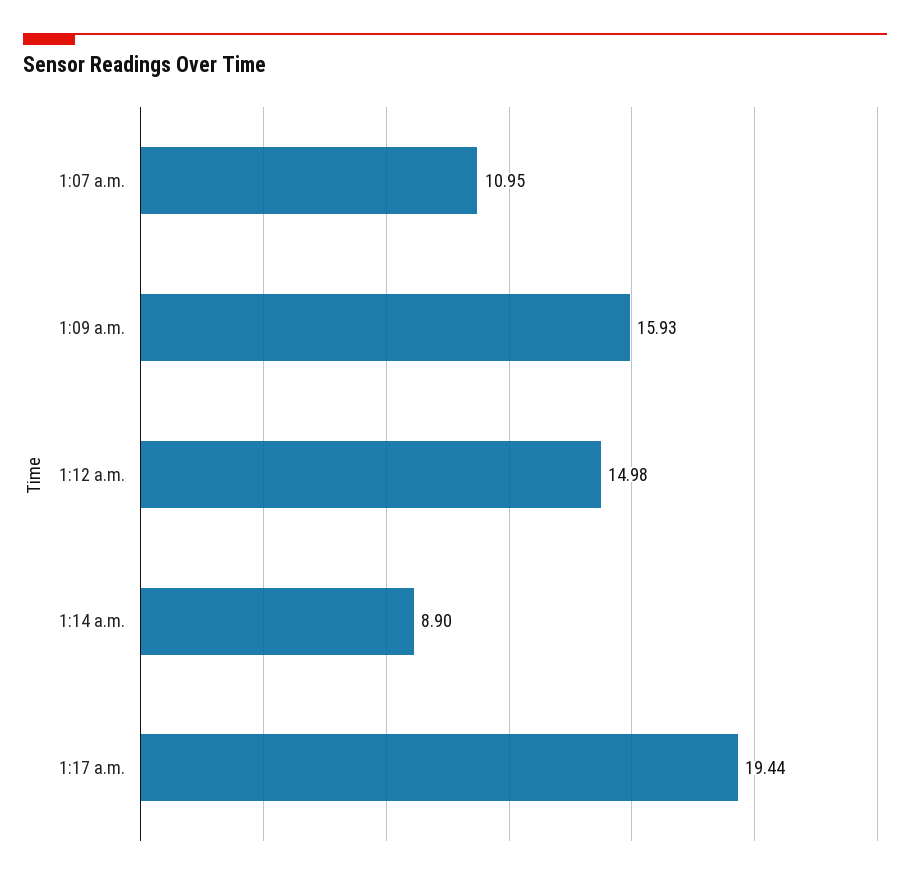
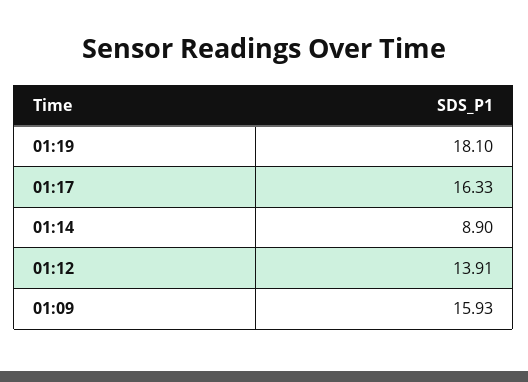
1:07 a.m.: 10.95 -> none
1:12 a.m.: 14.98 -> 13.91
1:17 a.m.: 19.44 -> 16.33
01:19: none -> 18.1

